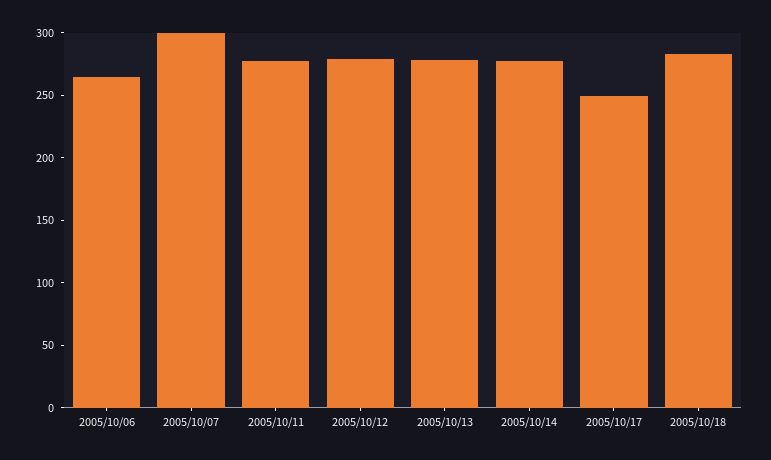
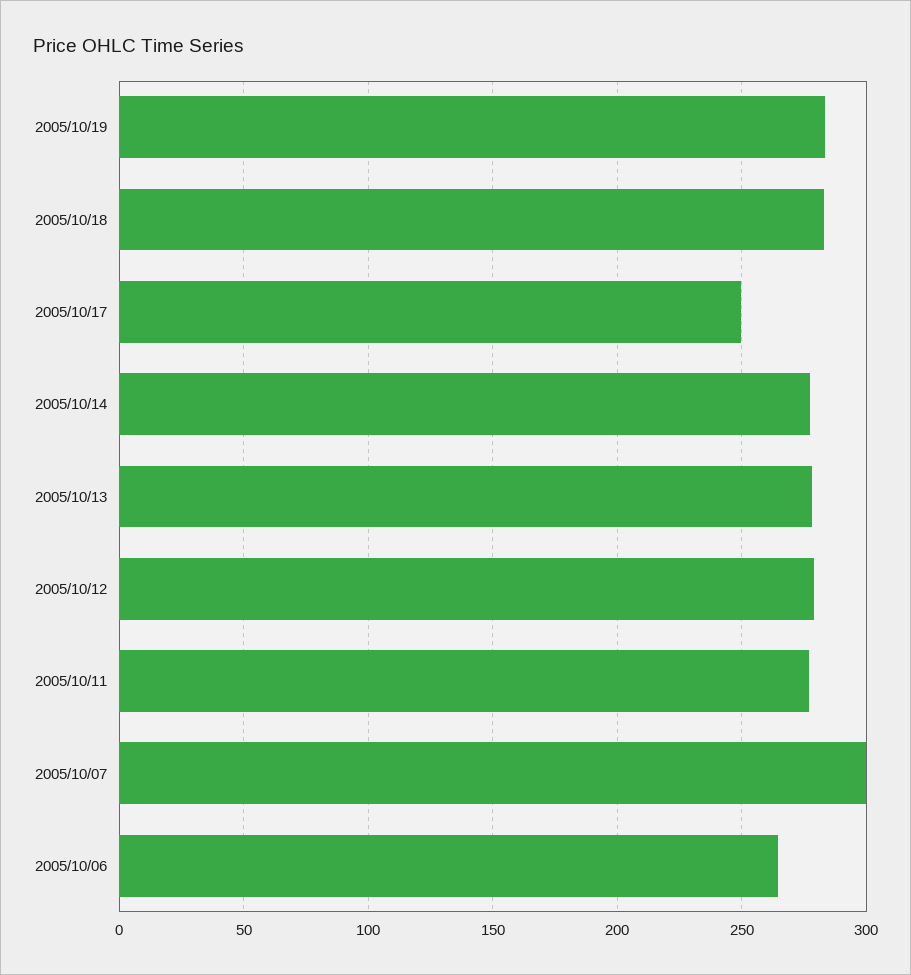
2005/10/19: none -> 285

